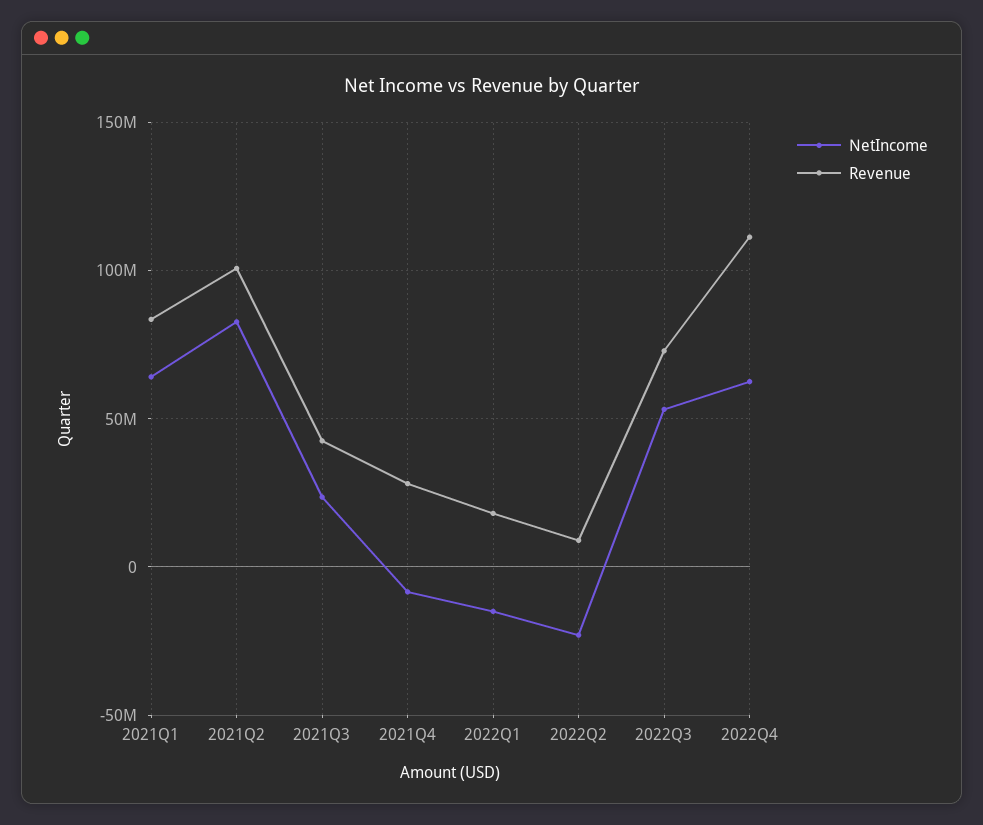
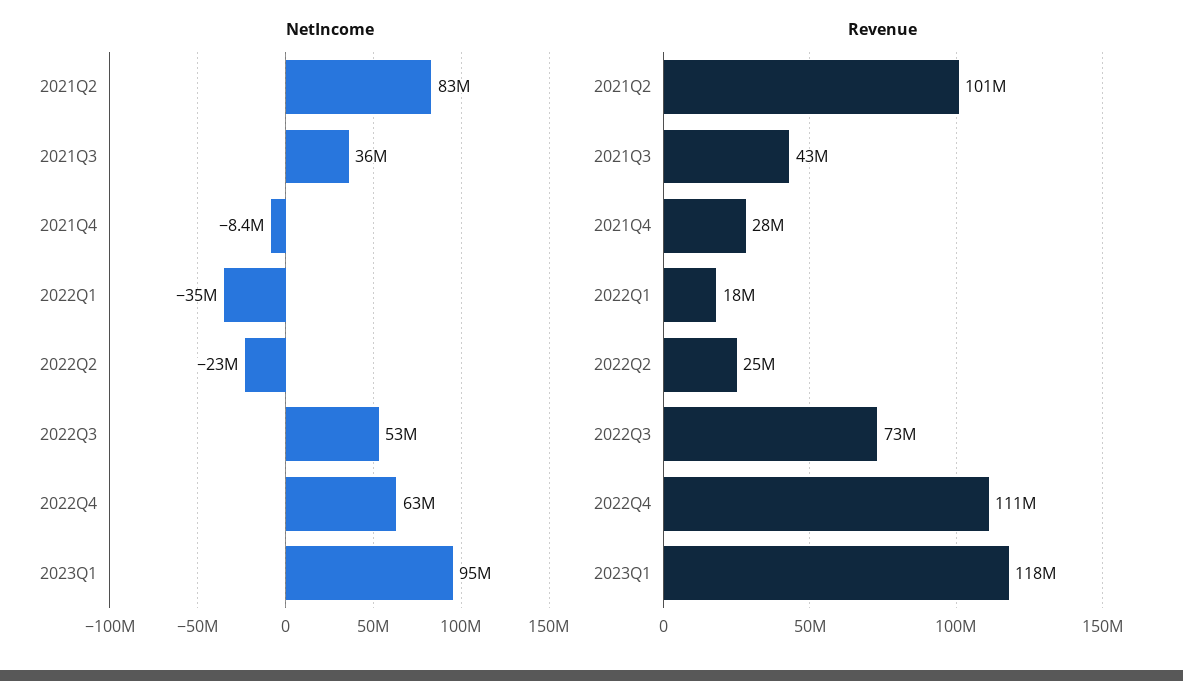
NetIncome, 2021Q1: 65000000 -> none
Revenue, 2021Q1: 85000000 -> none
NetIncome, 2021Q3: 25000000 -> 36000000
NetIncome, 2022Q1: -15000000 -> -35000000
Revenue, 2022Q2: 10000000 -> 25000000
NetIncome, 2023Q1: none -> 95000000
Revenue, 2023Q1: none -> 118000000

